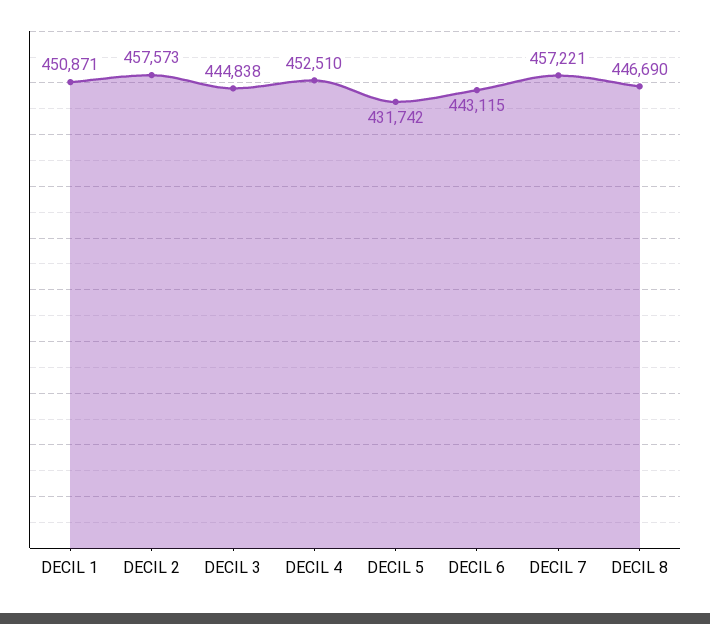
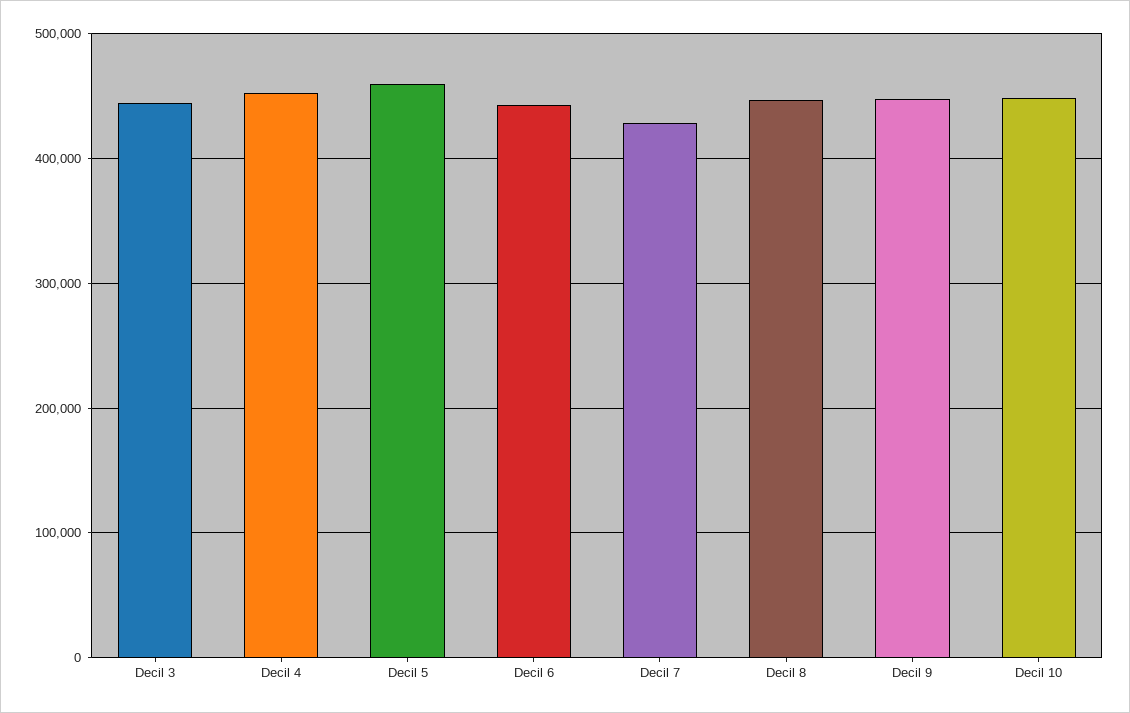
DECIL 1: 450871 -> none
DECIL 2: 457573 -> none
DECIL 5: 431742 -> 460000
DECIL 7: 457221 -> 430000
Decil 9: none -> 450000
Decil 10: none -> 450000

